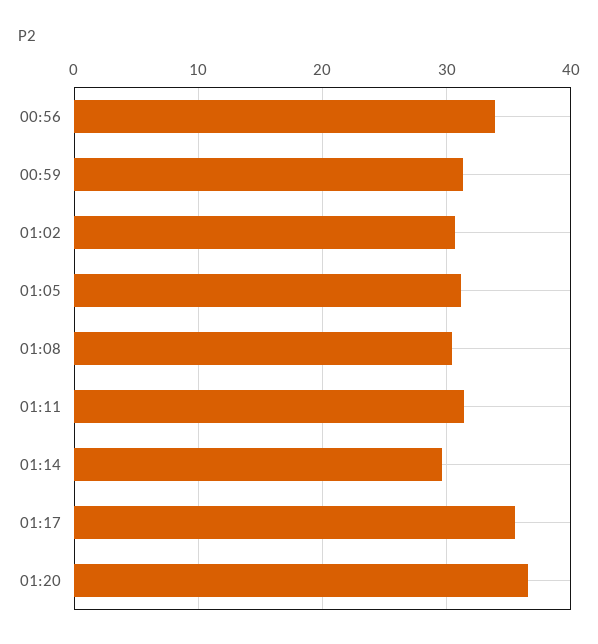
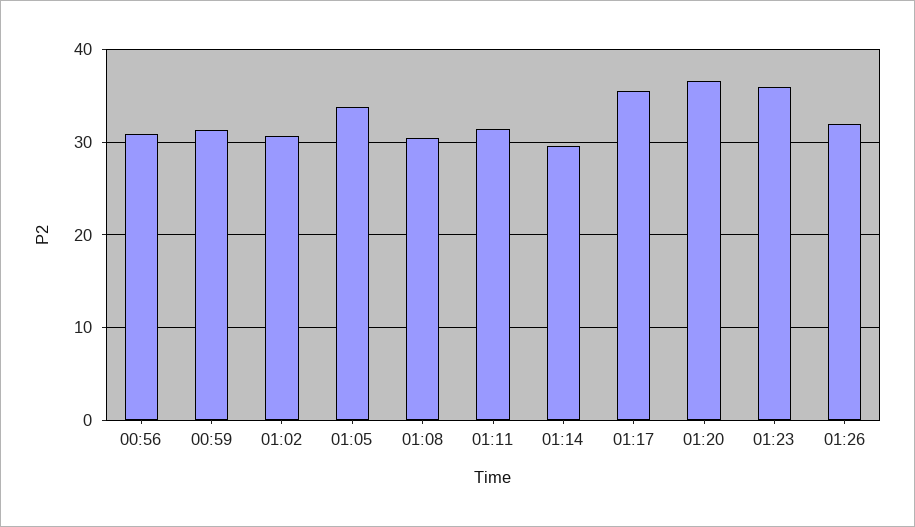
00:56: 34 -> 31
01:05: 31 -> 34
01:23: none -> 36
01:26: none -> 32

